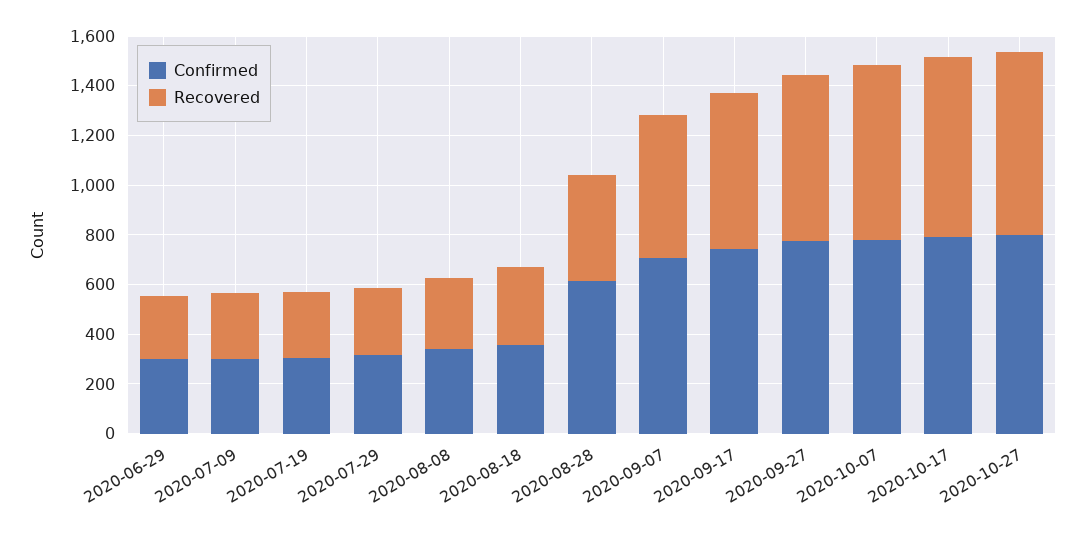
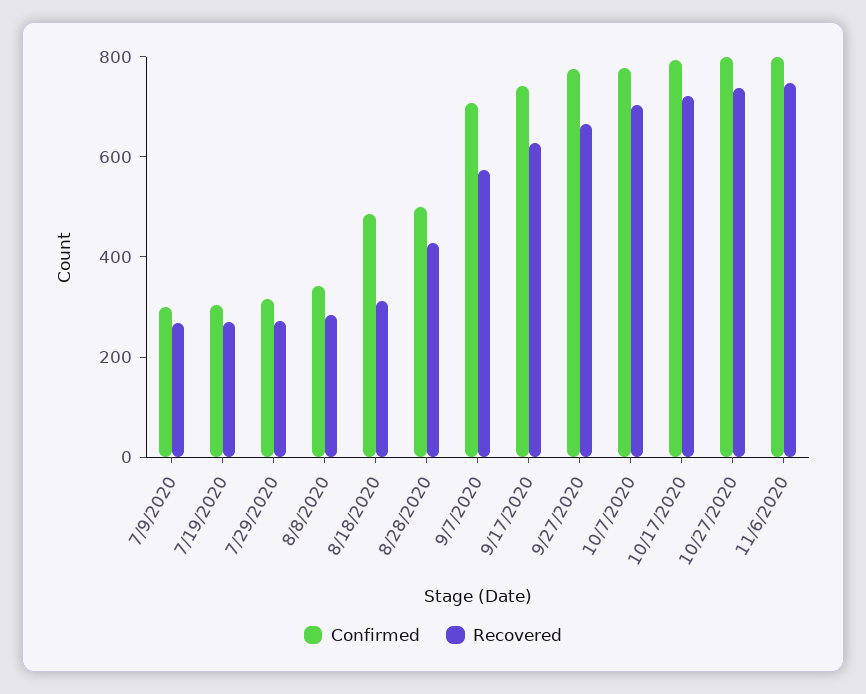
Confirmed, 2020-06-29: 300 -> none
Recovered, 2020-06-29: 250 -> none
Confirmed, 2020-08-18: 350 -> 500
Confirmed, 2020-08-28: 600 -> 500
Confirmed, 11/6/2020: none -> 800
Recovered, 11/6/2020: none -> 750

